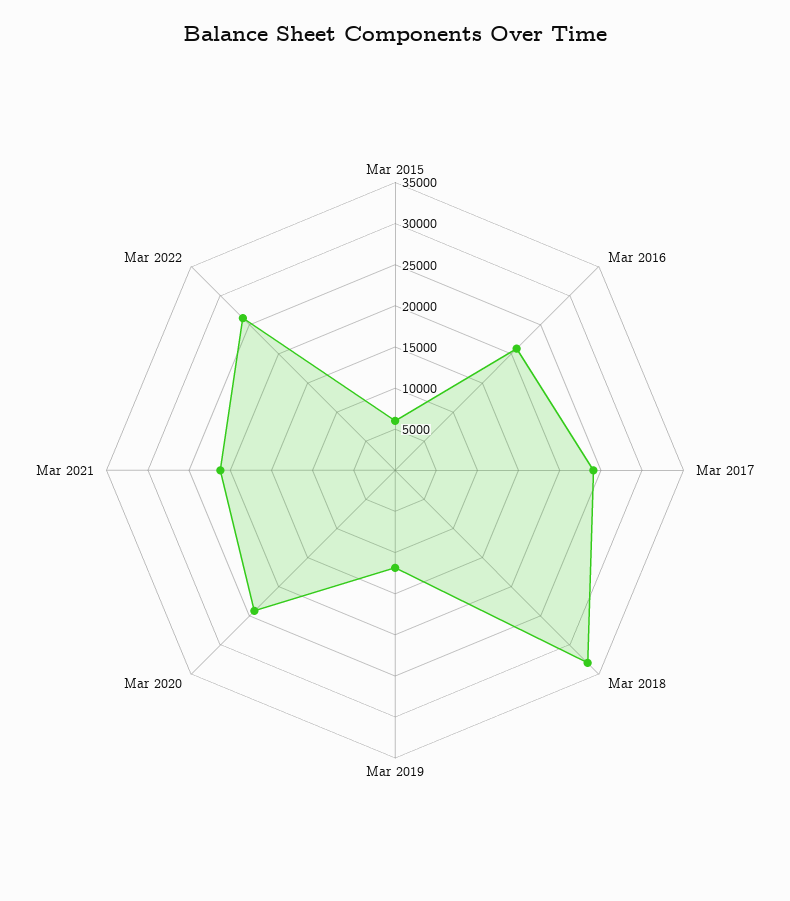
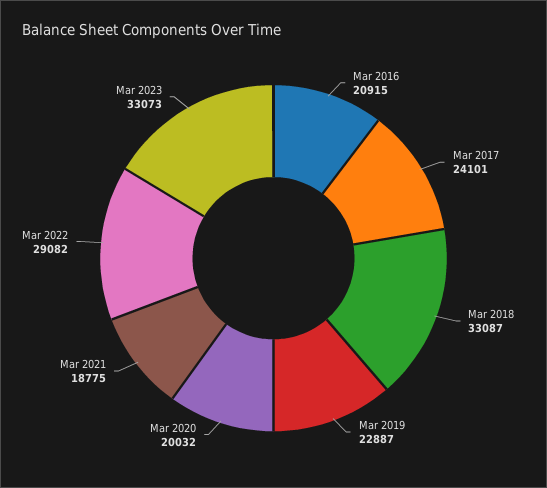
Mar 2015: 6000 -> none
Mar 2019: 12000 -> 22887
Mar 2020: 24000 -> 20032
Mar 2021: 21000 -> 18775
Mar 2022: 26000 -> 29082
Mar 2023: none -> 33073

